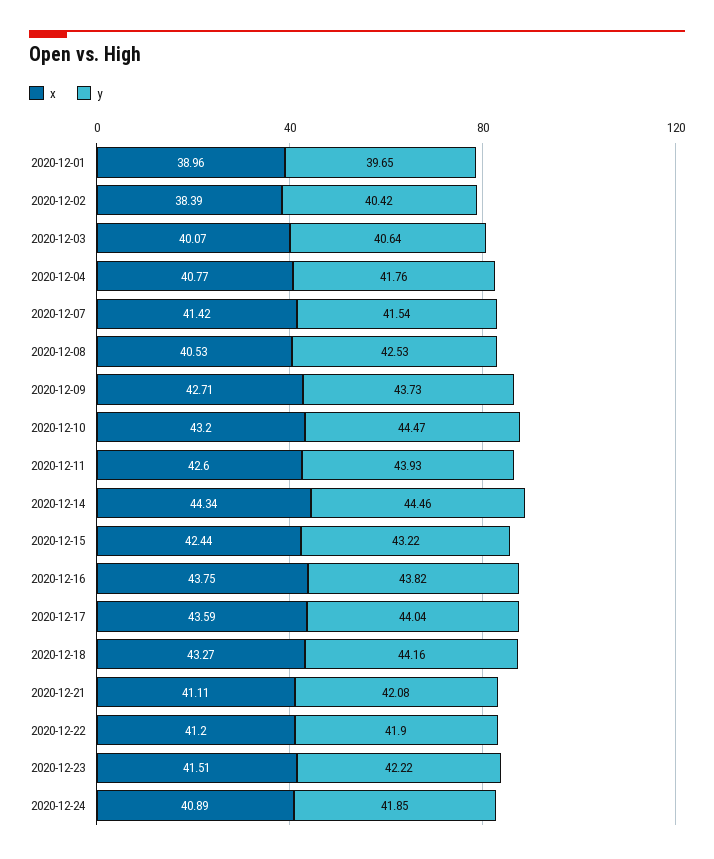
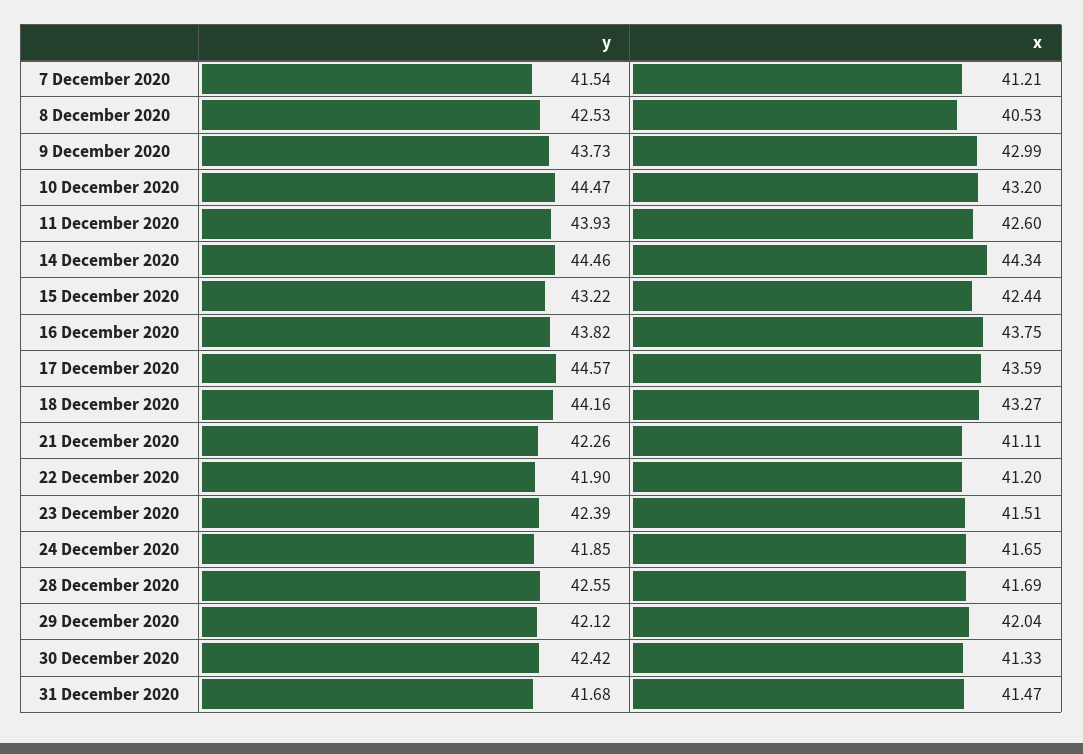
x, 2020-12-01: 38.96 -> none
y, 2020-12-01: 39.65 -> none
x, 2020-12-02: 38.39 -> none
y, 2020-12-02: 40.42 -> none
x, 2020-12-03: 40.07 -> none
y, 2020-12-03: 40.64 -> none
x, 2020-12-04: 40.77 -> none
y, 2020-12-04: 41.76 -> none
x, 2020-12-07: 41.42 -> 41.21
x, 2020-12-09: 42.71 -> 42.99
y, 2020-12-17: 44.04 -> 44.57
y, 2020-12-21: 42.08 -> 42.26
y, 2020-12-23: 42.22 -> 42.39
x, 2020-12-24: 40.89 -> 41.65
y, 28 December 2020: none -> 42.55
x, 28 December 2020: none -> 41.69
y, 29 December 2020: none -> 42.12
x, 29 December 2020: none -> 42.04
y, 30 December 2020: none -> 42.42
x, 30 December 2020: none -> 41.33
y, 31 December 2020: none -> 41.68
x, 31 December 2020: none -> 41.47

